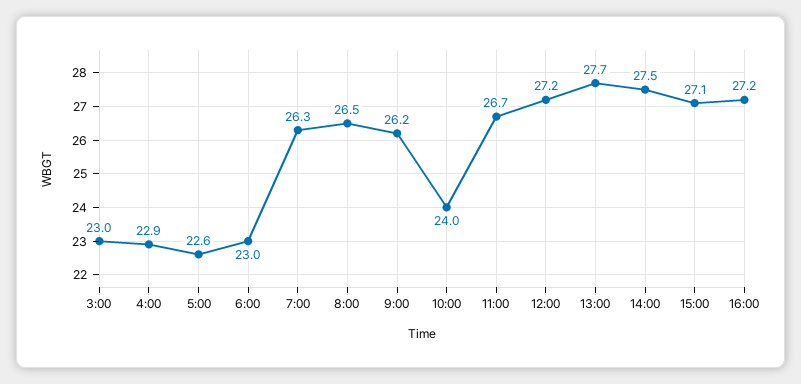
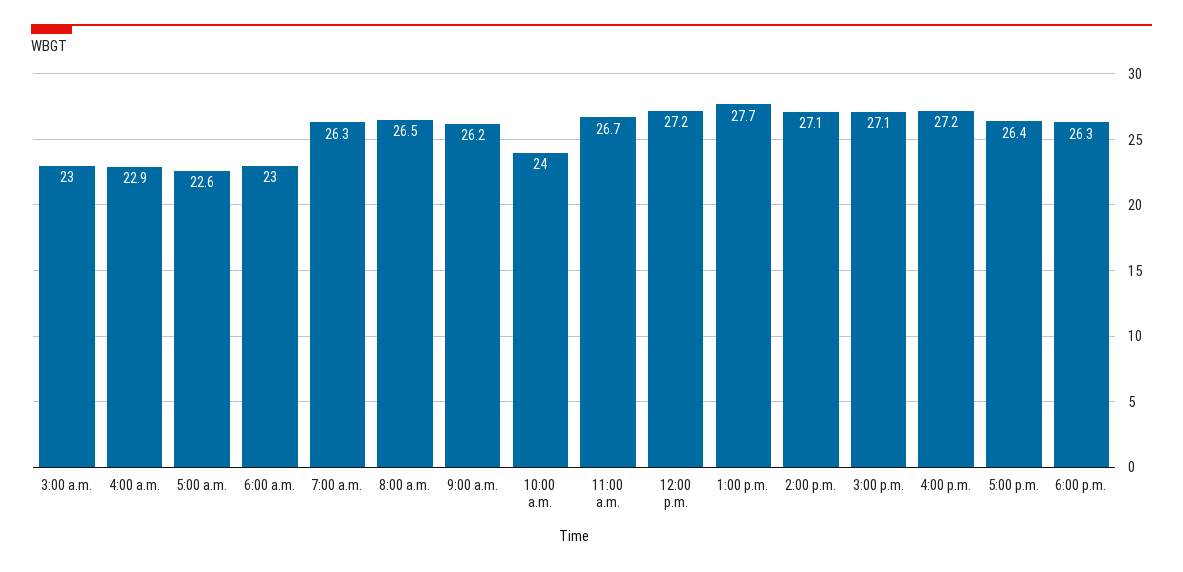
14:00: 27.5 -> 27.1
5:00 p.m.: none -> 26.4
6:00 p.m.: none -> 26.3

